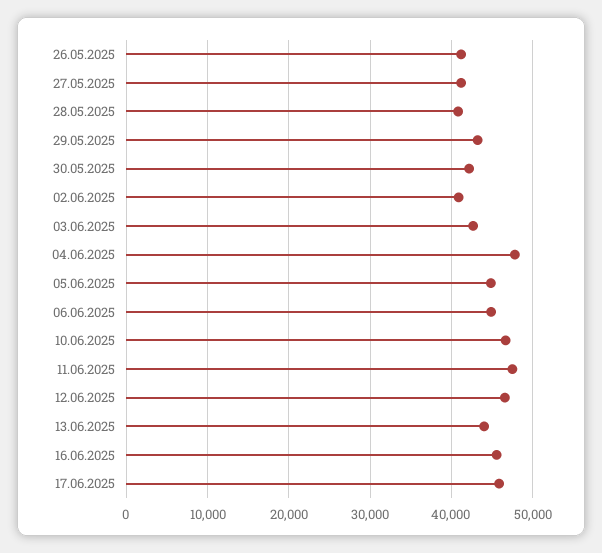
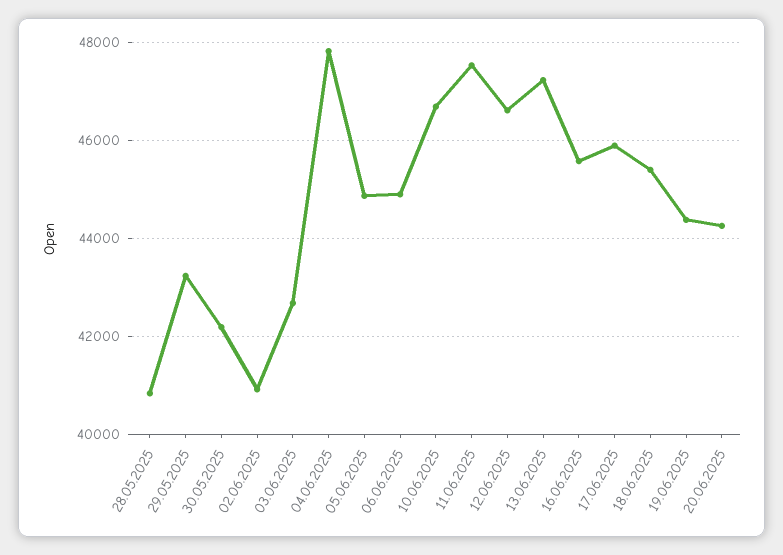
26.05.2025: 41000 -> none
27.05.2025: 41000 -> none
13.06.2025: 44000 -> 47200
18.06.2025: none -> 45400
19.06.2025: none -> 44400
20.06.2025: none -> 44200

